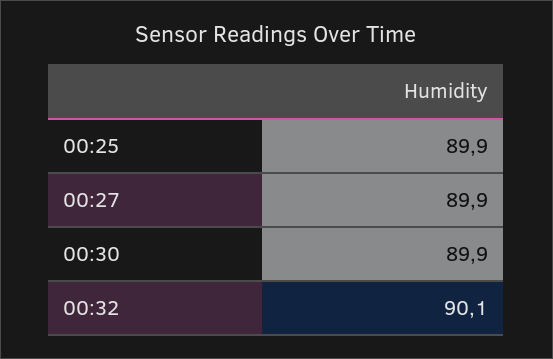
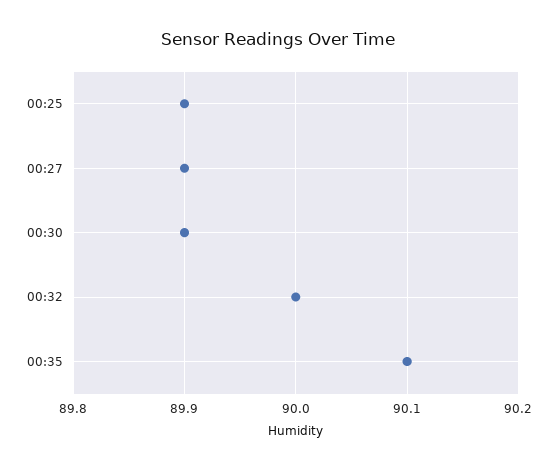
00:32: 90.1 -> 90
00:35: none -> 90.1

